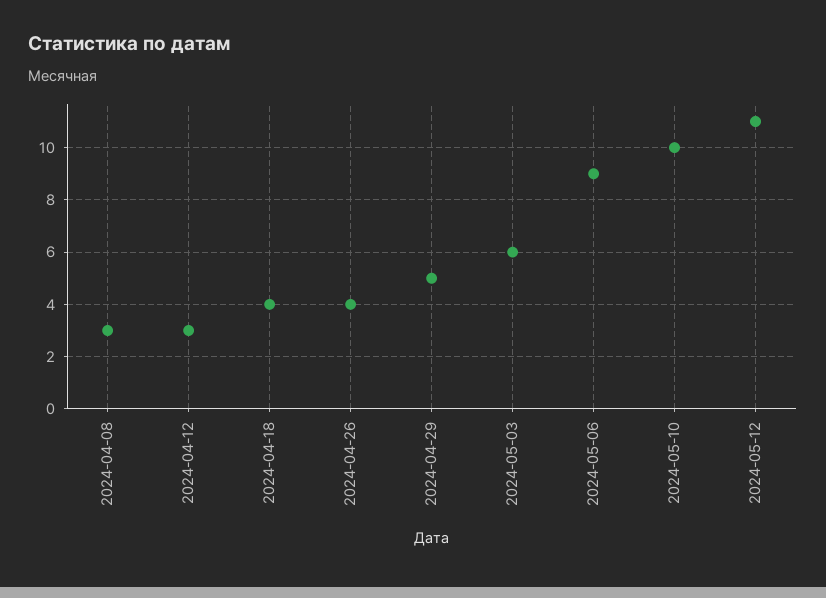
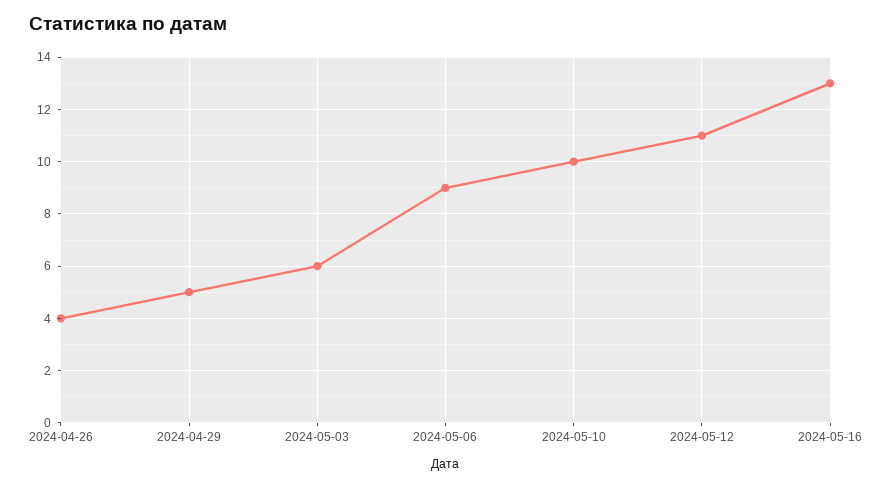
2024-04-08: 3 -> none
2024-04-12: 3 -> none
2024-04-18: 4 -> none
2024-05-16: none -> 13

